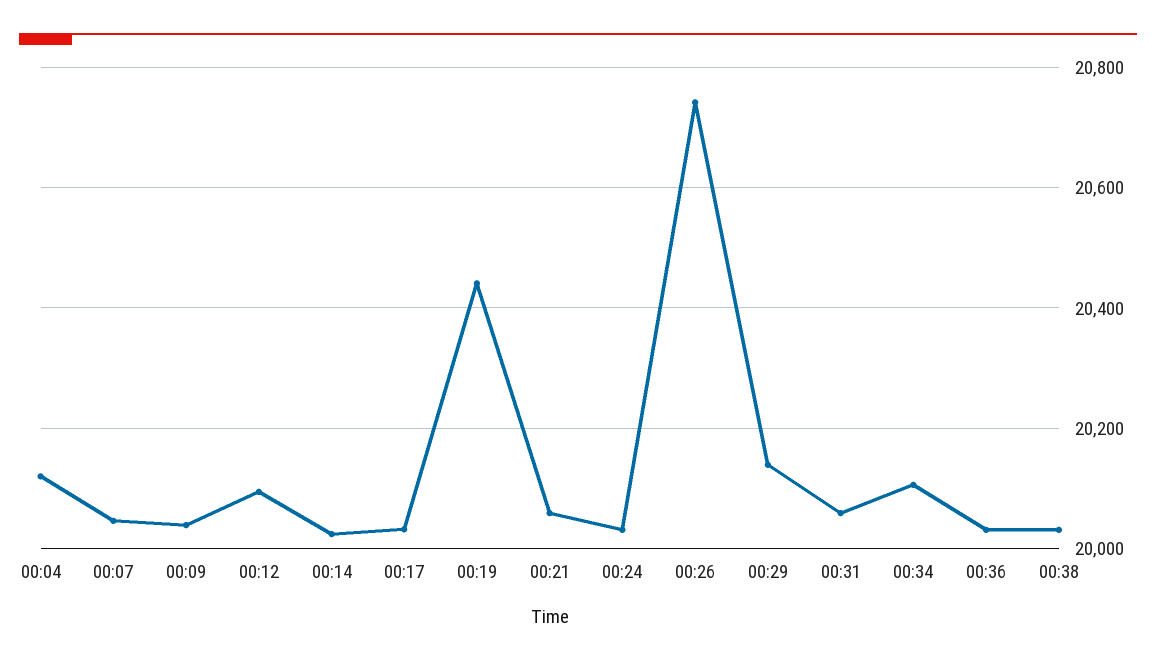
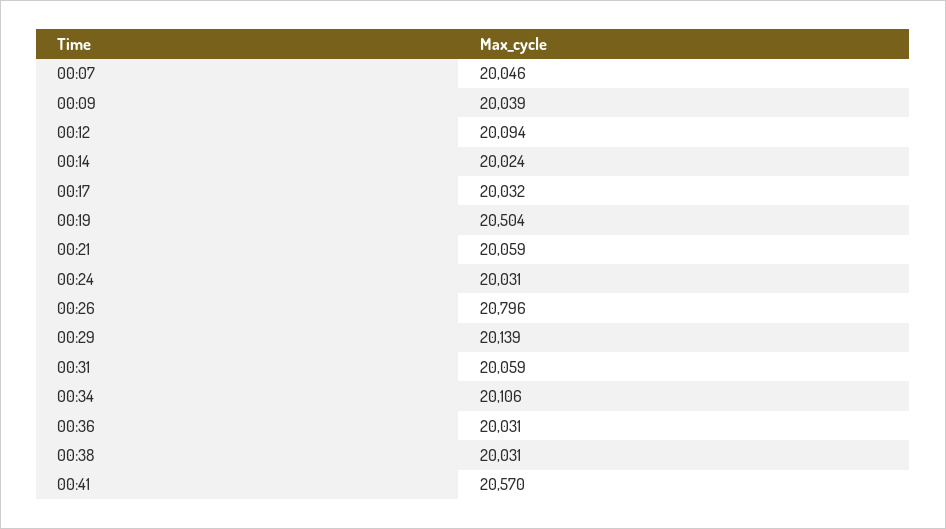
00:04: 20120 -> none
00:19: 20440 -> 20504
00:26: 20740 -> 20796
00:41: none -> 20570

